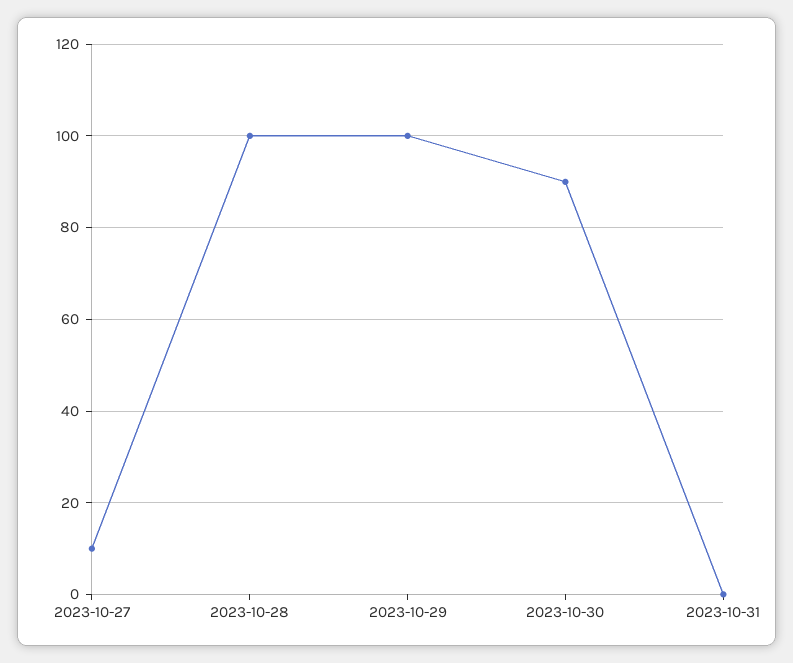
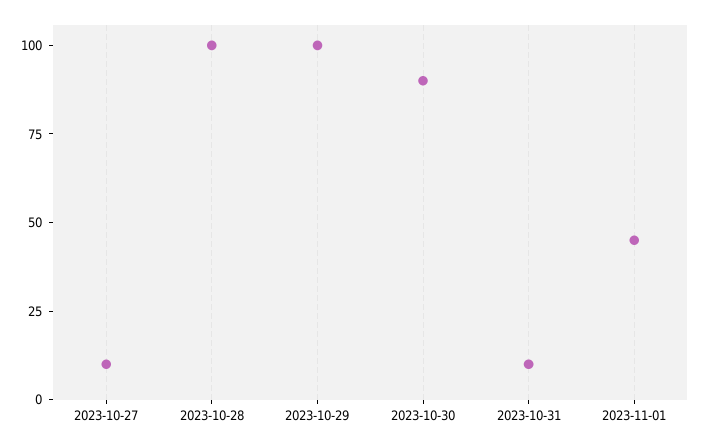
2023-10-31: 0 -> 10
2023-11-01: none -> 45

